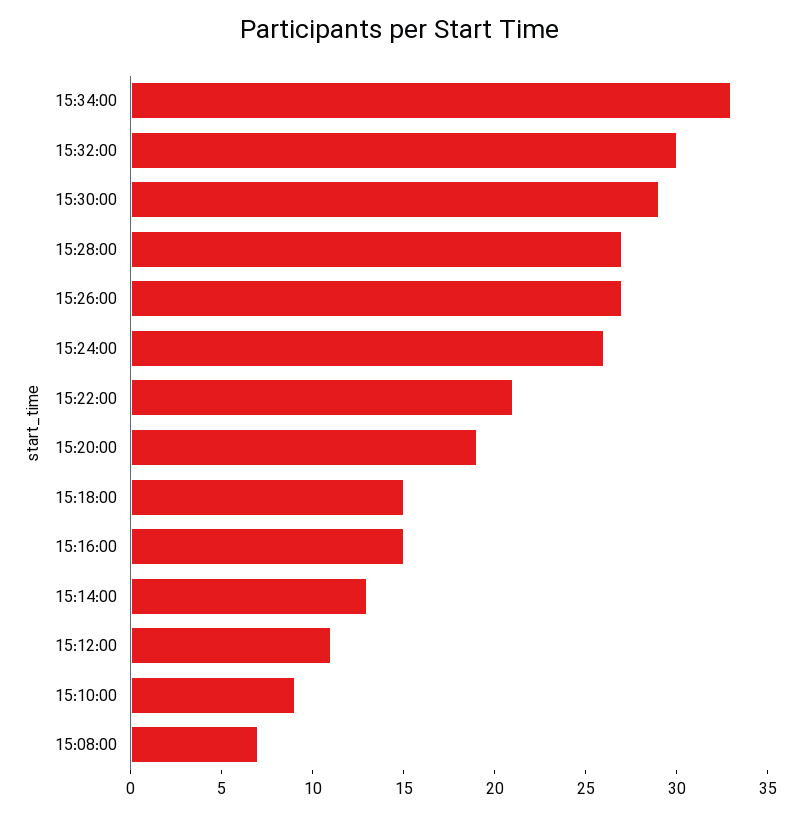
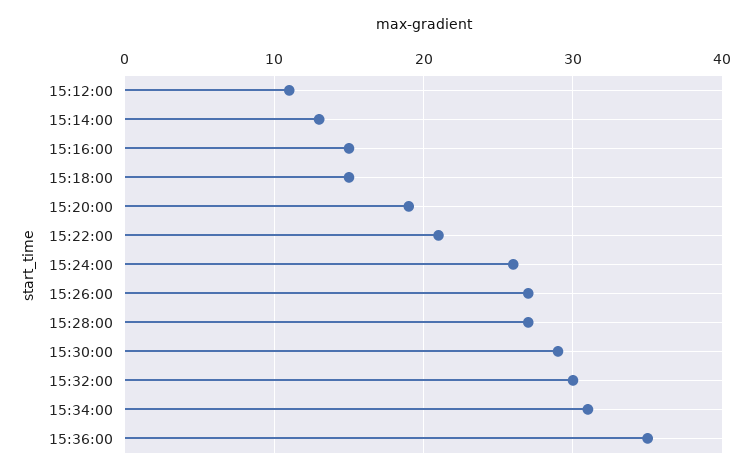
15:34:00: 33 -> 31
15:10:00: 9 -> none
15:08:00: 7 -> none
15:36:00: none -> 35

